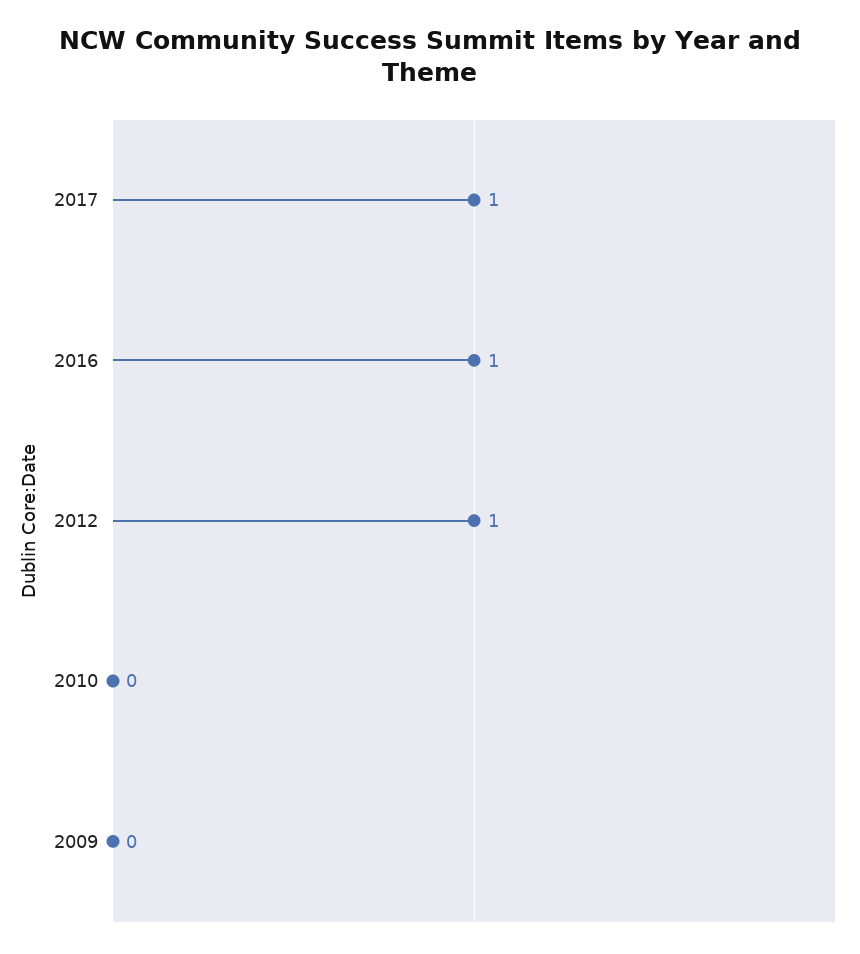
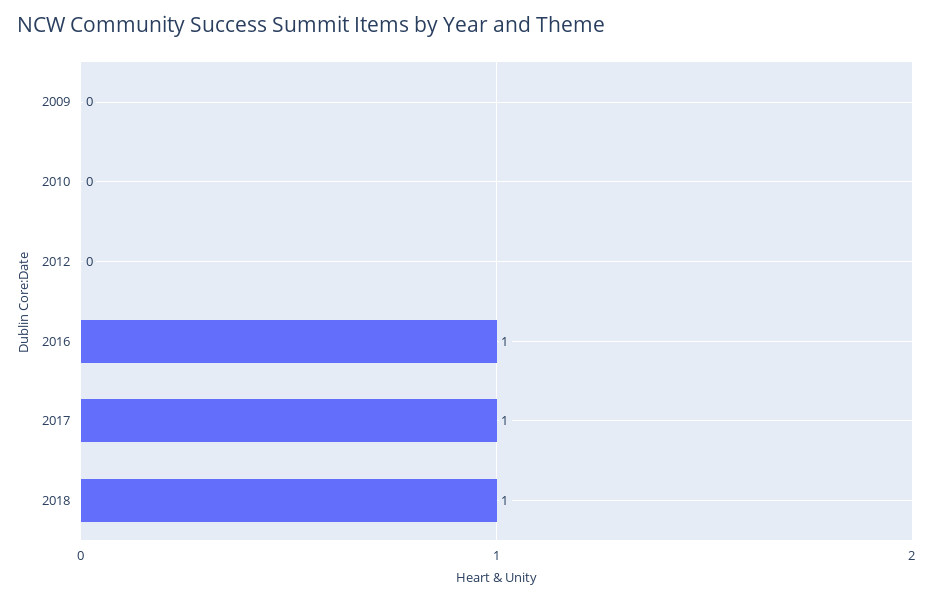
2012: 1 -> 0
2018: none -> 1

